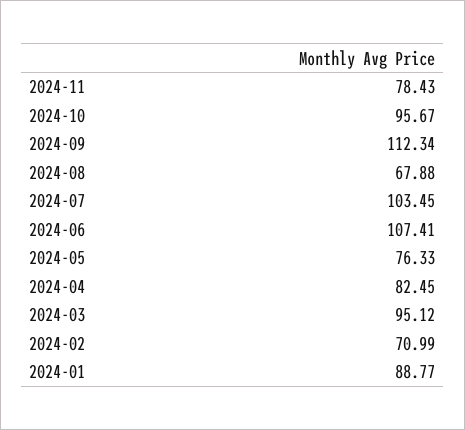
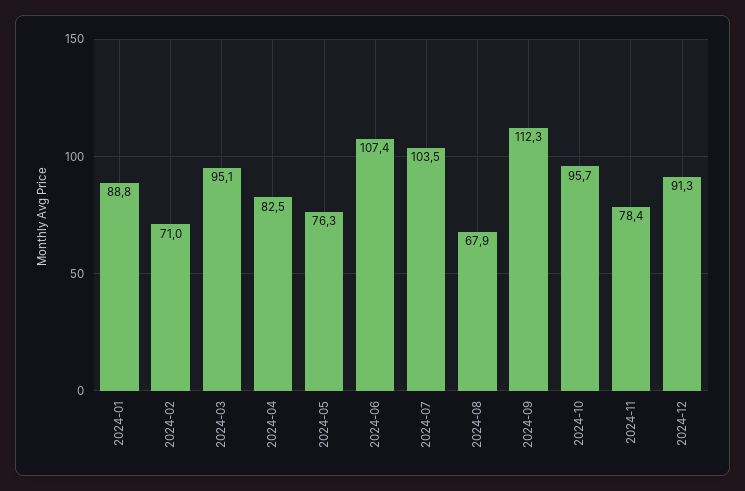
2024-12: none -> 91.3

